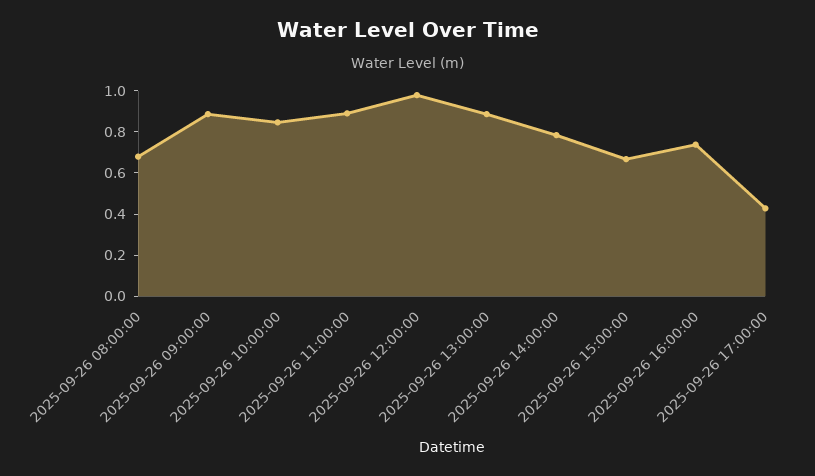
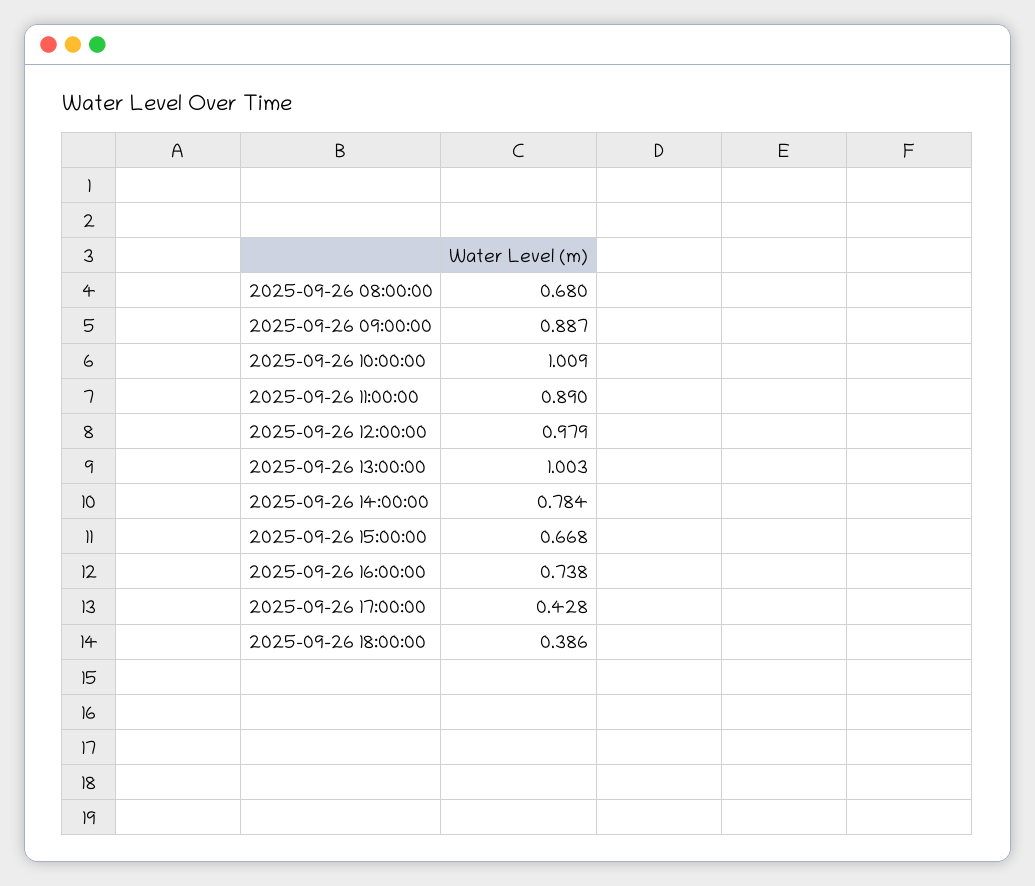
2025-09-26 10:00:00: 0.85 -> 1.009
2025-09-26 13:00:00: 0.9 -> 1.003
2025-09-26 18:00:00: none -> 0.386

